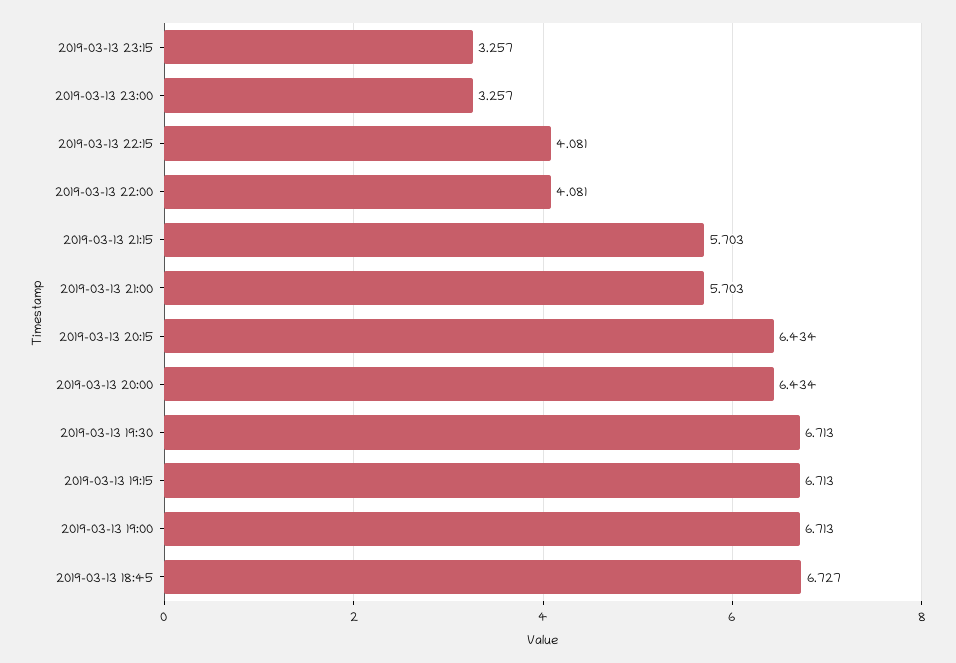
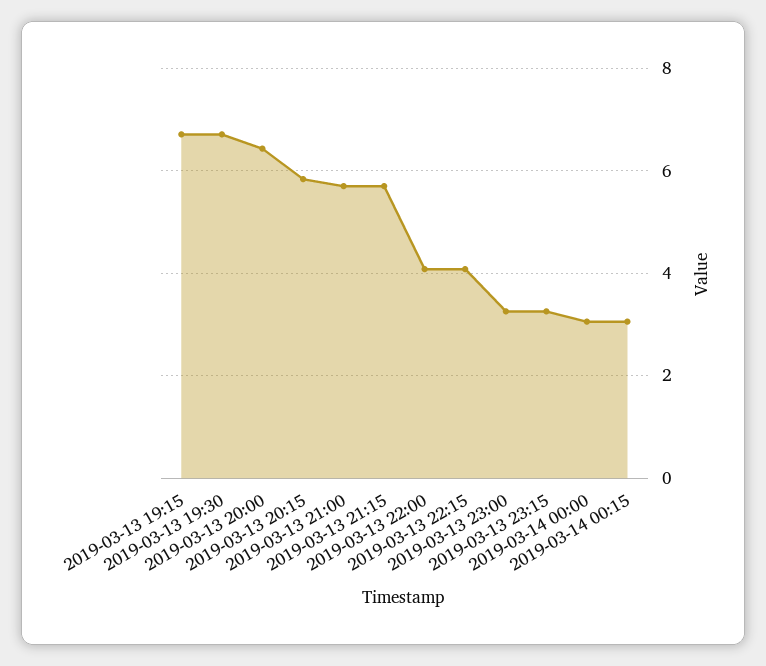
2019-03-13 20:15: 6.434 -> 5.8
2019-03-13 19:00: 6.713 -> none
2019-03-13 18:45: 6.727 -> none
2019-03-14 00:00: none -> 3
2019-03-14 00:15: none -> 3

